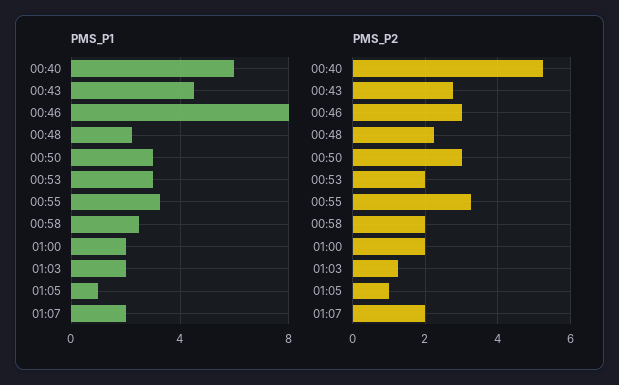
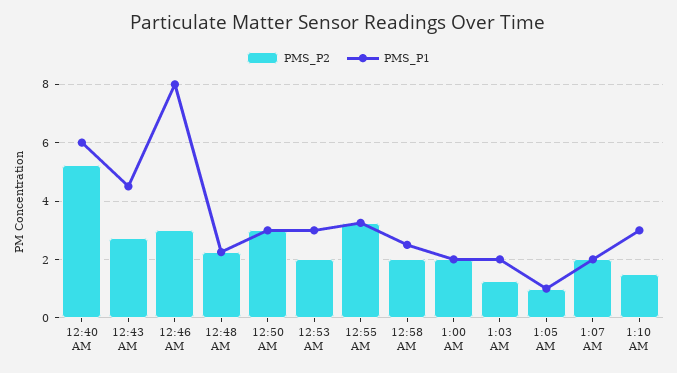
PMS_P2, 1:10 AM: none -> 1.5
PMS_P1, 1:10 AM: none -> 3

